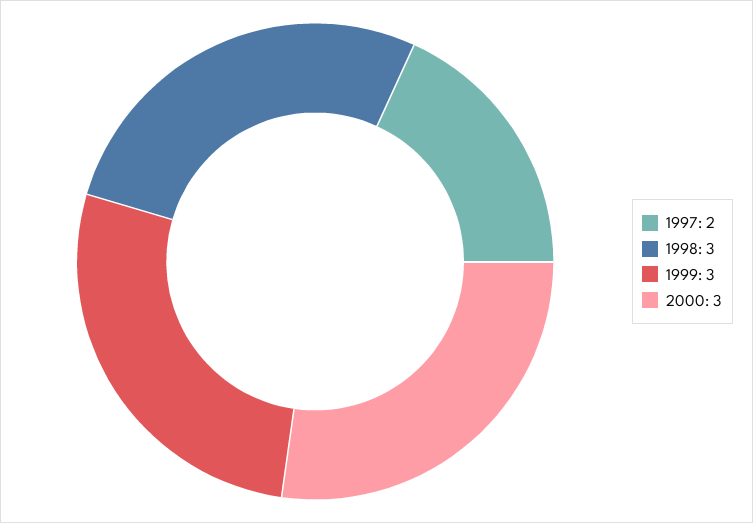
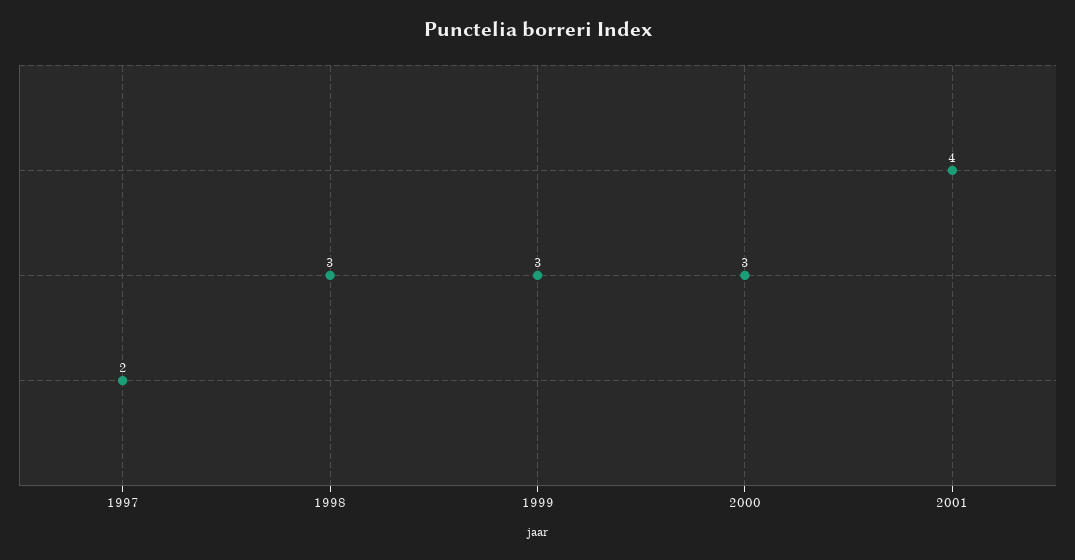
2001: none -> 4

